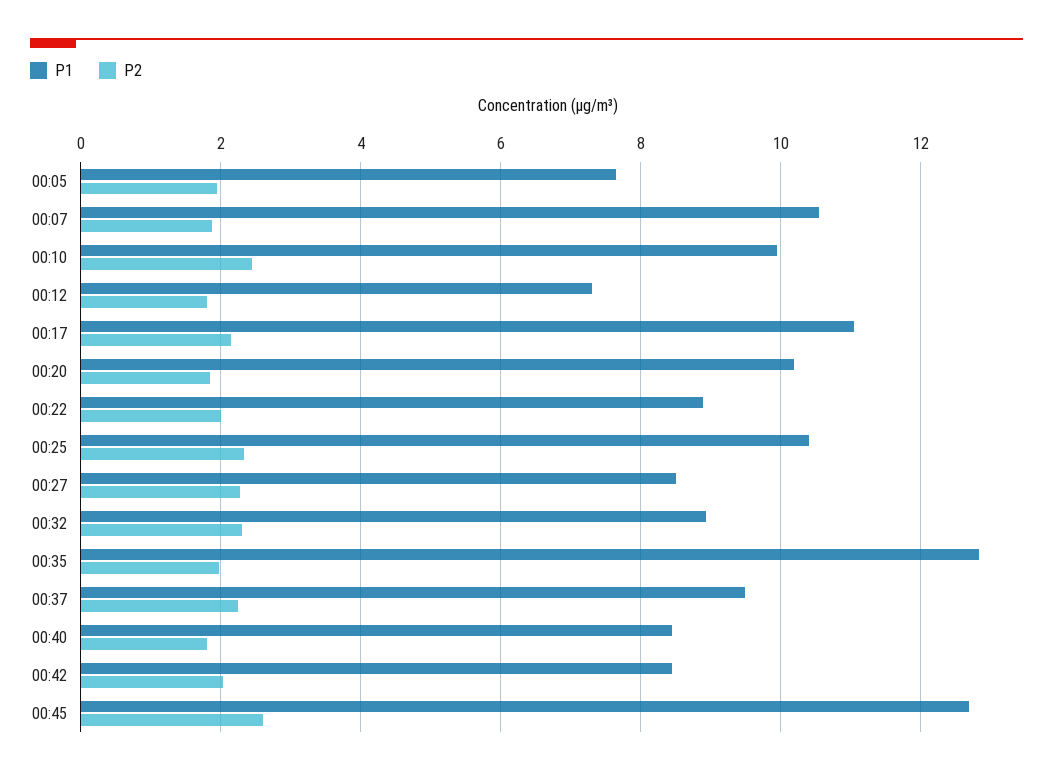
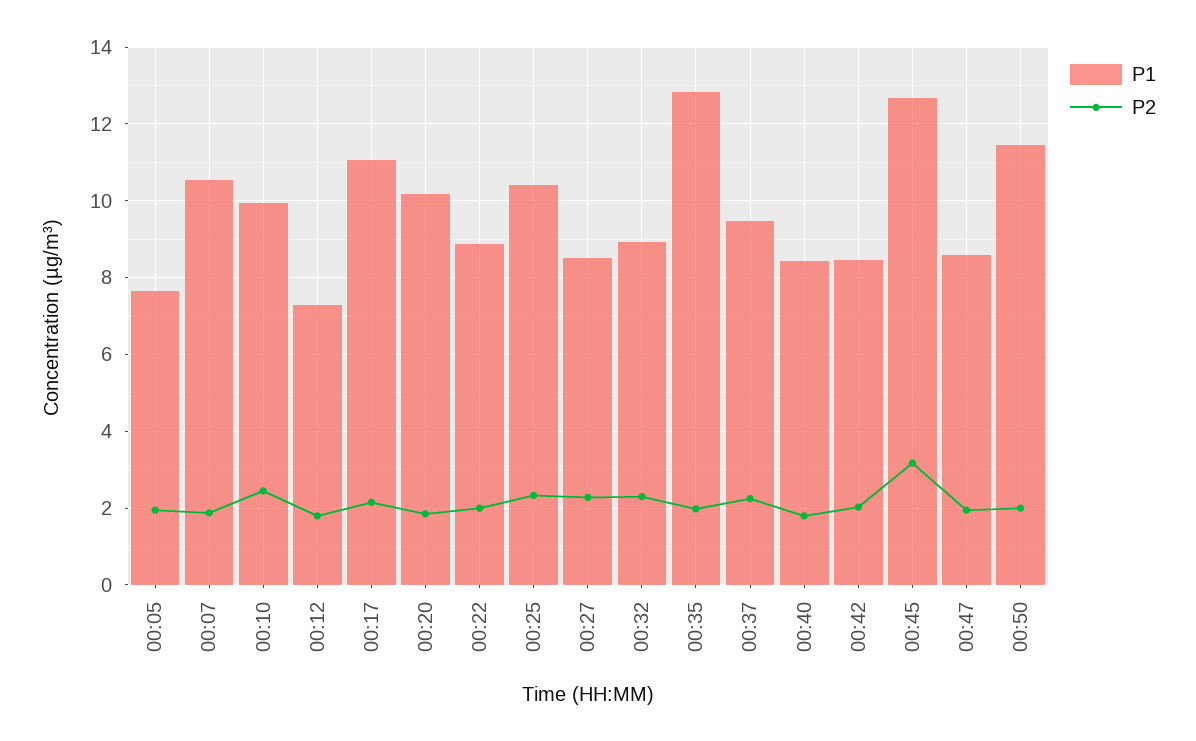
P2, 00:45: 2.6 -> 3.2
P1, 00:47: none -> 8.6
P2, 00:47: none -> 2
P1, 00:50: none -> 11.4
P2, 00:50: none -> 2

